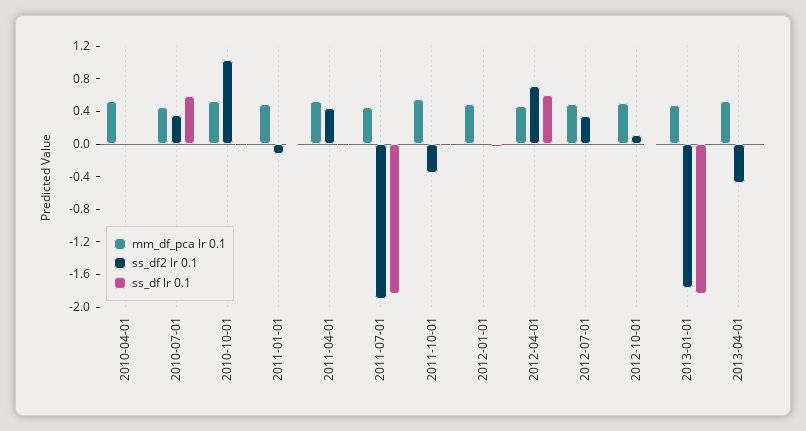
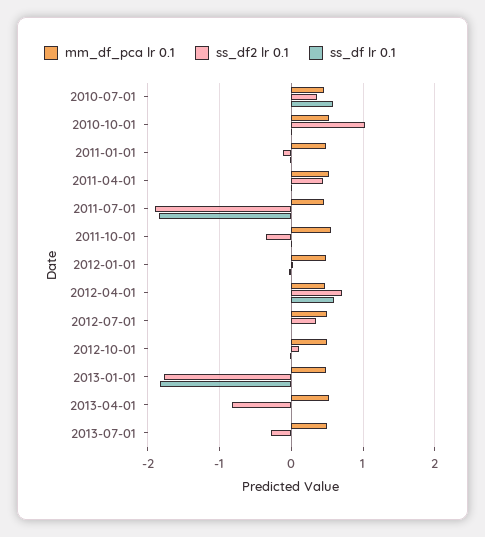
mm_df_pca lr 0.1, 2010-04-01: 0.5 -> none
ss_df2 lr 0.1, 2010-04-01: 0 -> none
ss_df lr 0.1, 2010-04-01: 0 -> none
ss_df2 lr 0.1, 2013-04-01: -0.5 -> -0.8
mm_df_pca lr 0.1, 2013-07-01: none -> 0.5
ss_df2 lr 0.1, 2013-07-01: none -> -0.3
ss_df lr 0.1, 2013-07-01: none -> 0

